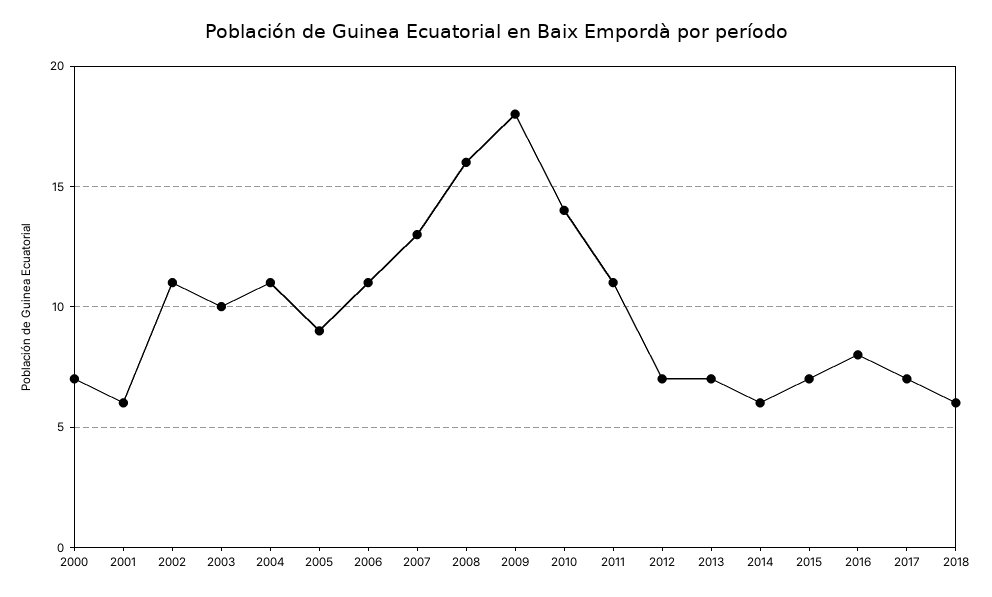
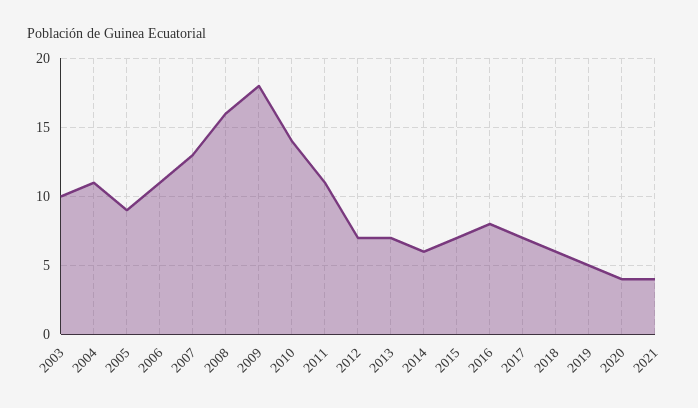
2000: 7 -> none
2001: 6 -> none
2002: 11 -> none
2019: none -> 5
2020: none -> 4
2021: none -> 4

